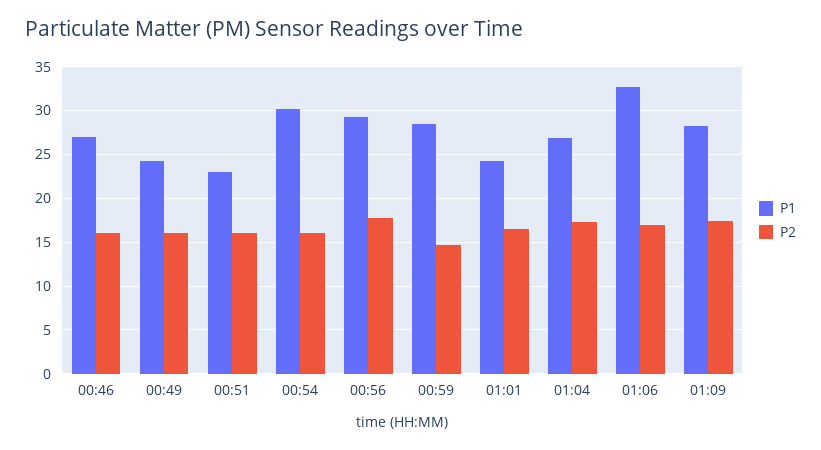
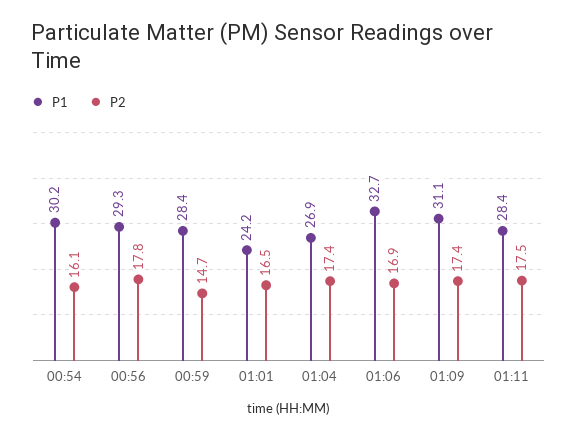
P1, 00:46: 27 -> none
P2, 00:46: 16 -> none
P1, 00:49: 24 -> none
P2, 00:49: 16 -> none
P1, 00:51: 23 -> none
P2, 00:51: 16 -> none
P1, 01:09: 28 -> 31.1
P1, 01:11: none -> 28.4
P2, 01:11: none -> 17.5

